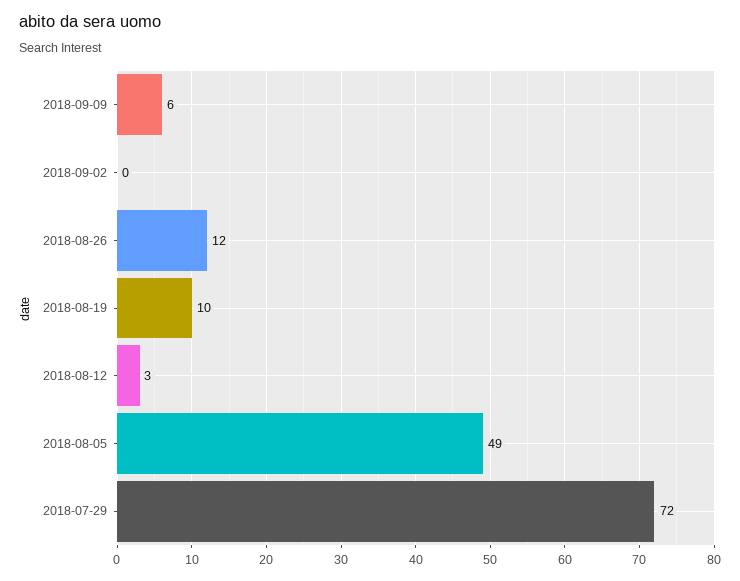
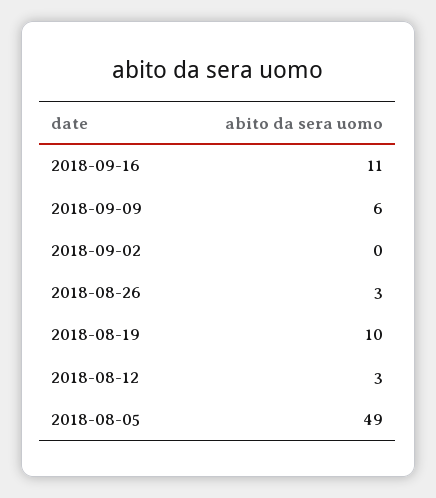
2018-08-26: 12 -> 3
2018-07-29: 72 -> none
2018-09-16: none -> 11

